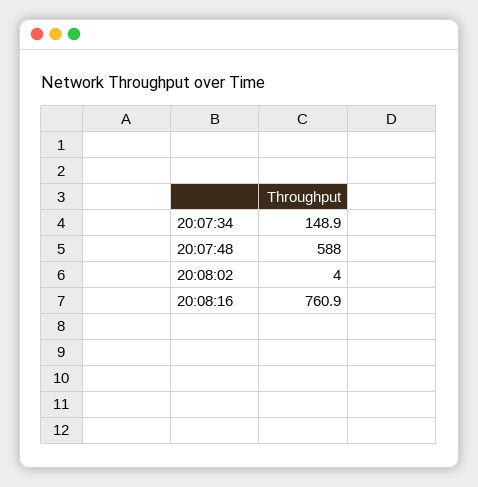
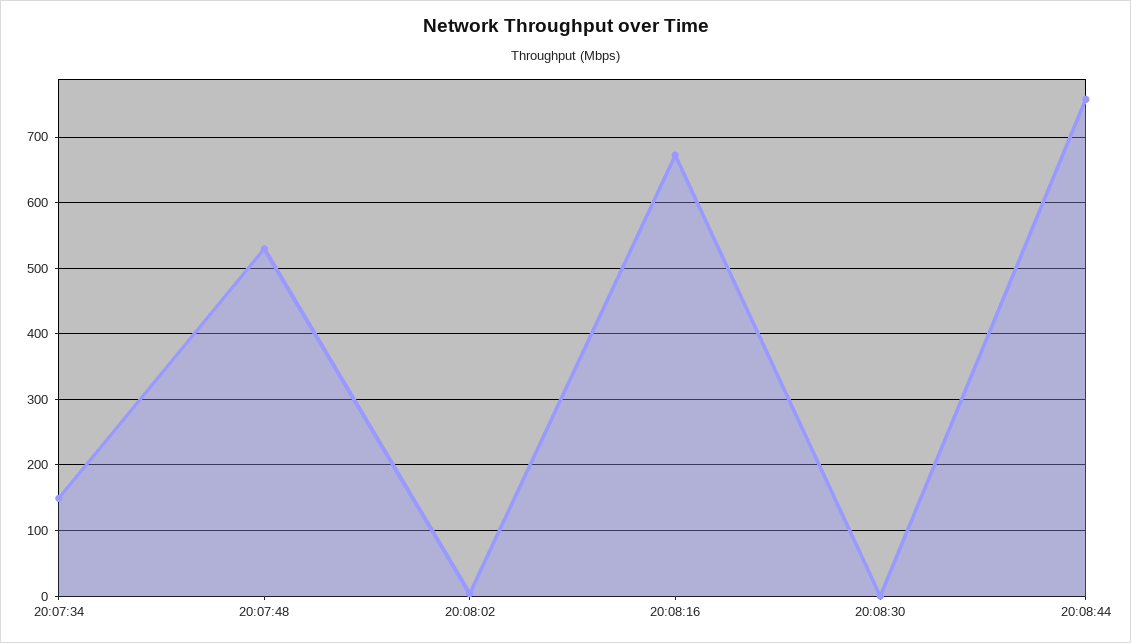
20:07:48: 588 -> 530
20:08:16: 760.9 -> 670
20:08:30: none -> 0
20:08:44: none -> 760

